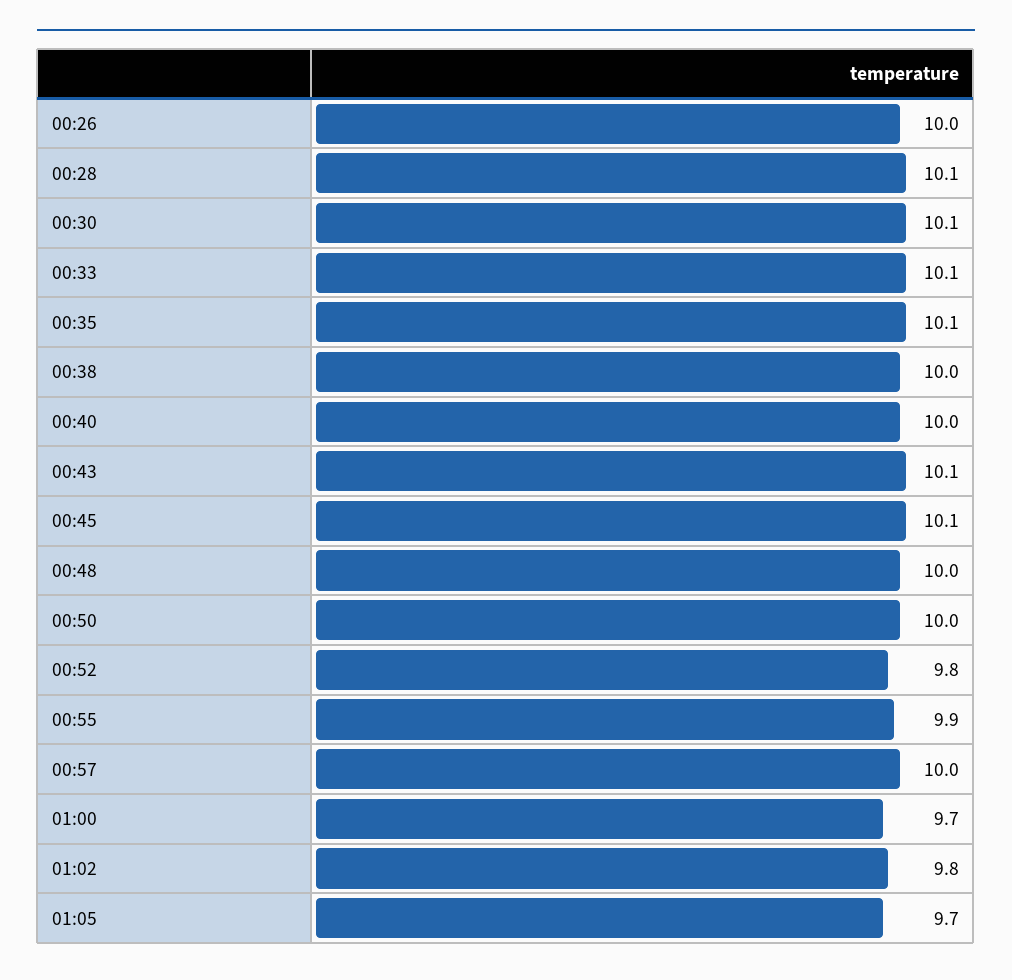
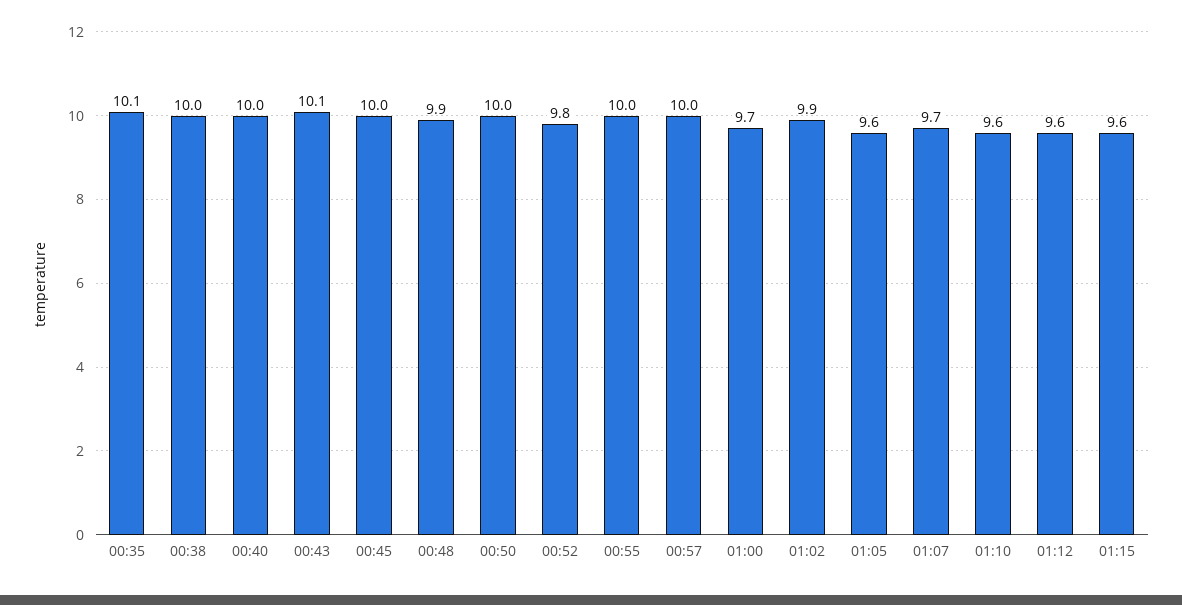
00:26: 10 -> none
00:28: 10.1 -> none
00:30: 10.1 -> none
00:33: 10.1 -> none
00:45: 10.1 -> 10
00:48: 10 -> 9.9
00:55: 9.9 -> 10
01:02: 9.8 -> 9.9
01:05: 9.7 -> 9.6
01:07: none -> 9.7
01:10: none -> 9.6
01:12: none -> 9.6
01:15: none -> 9.6

